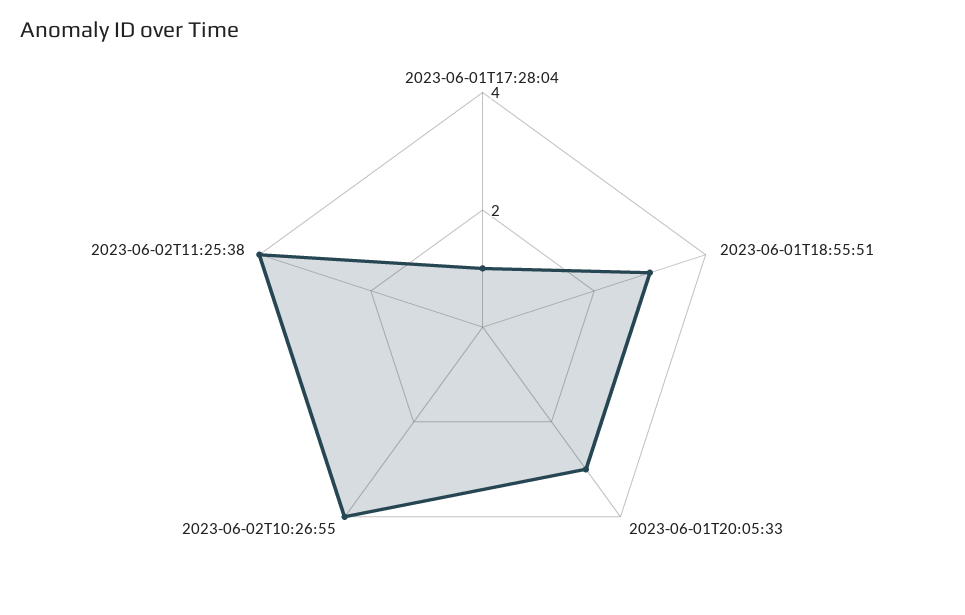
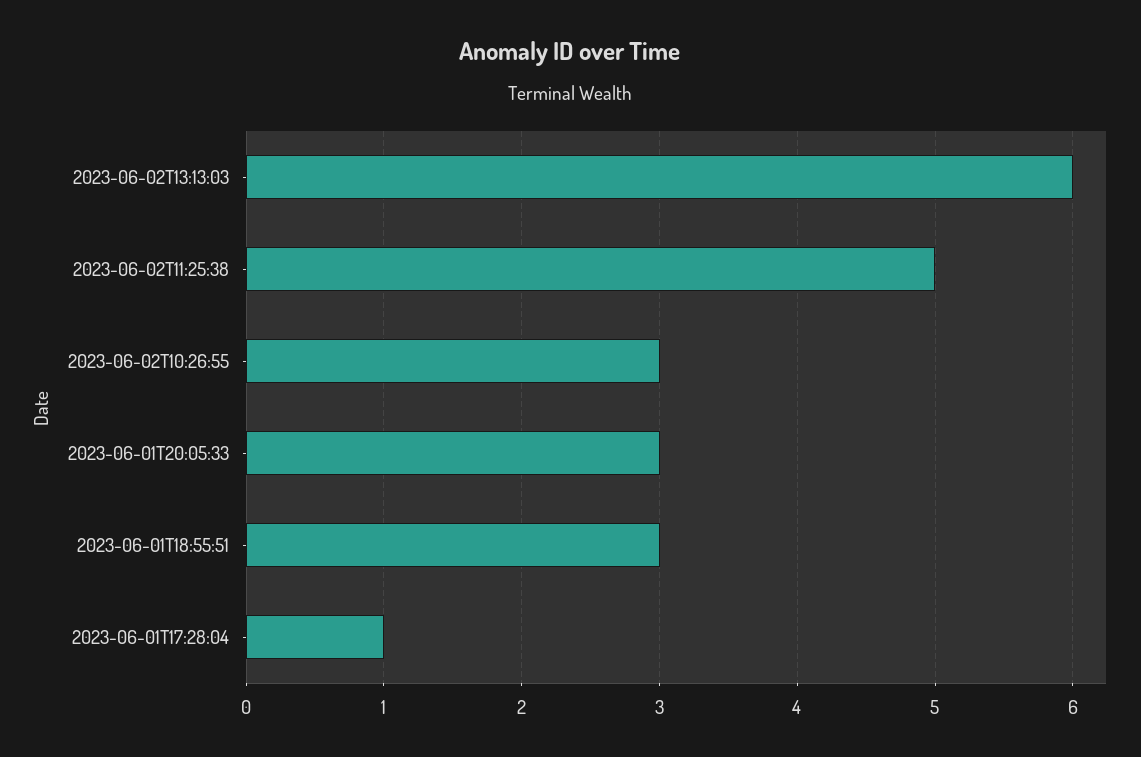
2023-06-02T10:26:55: 4 -> 3
2023-06-02T11:25:38: 4 -> 5
2023-06-02T13:13:03: none -> 6

